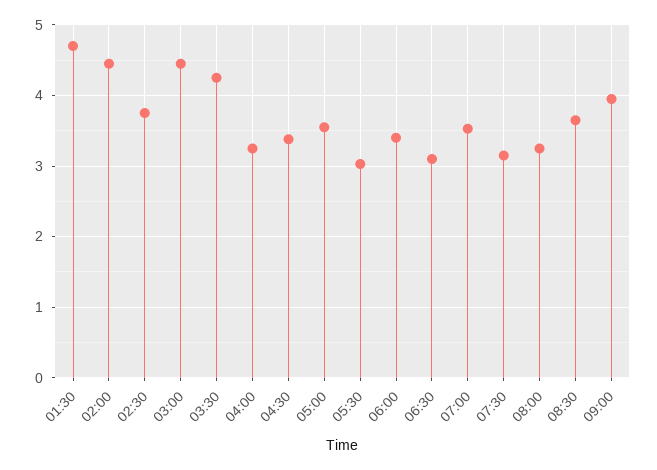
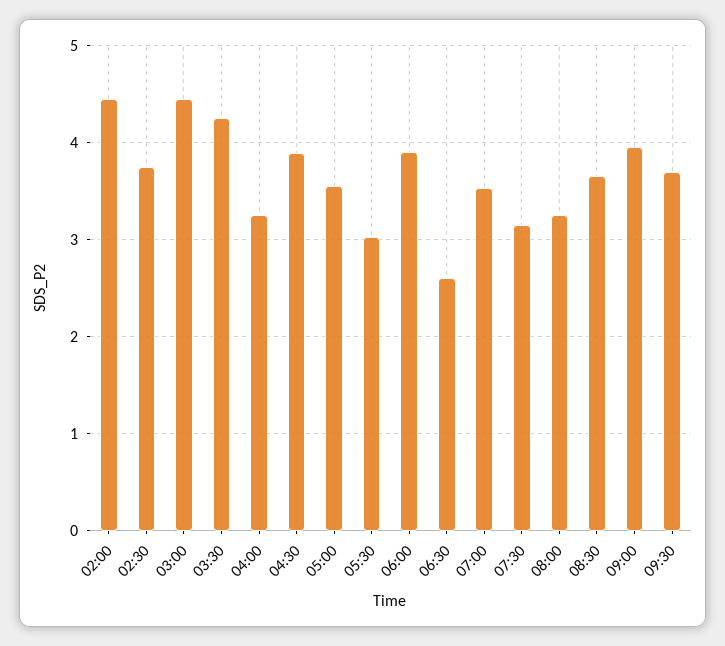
01:30: 4.7 -> none
04:30: 3.4 -> 3.9
06:00: 3.4 -> 3.9
06:30: 3.1 -> 2.6
09:30: none -> 3.7

